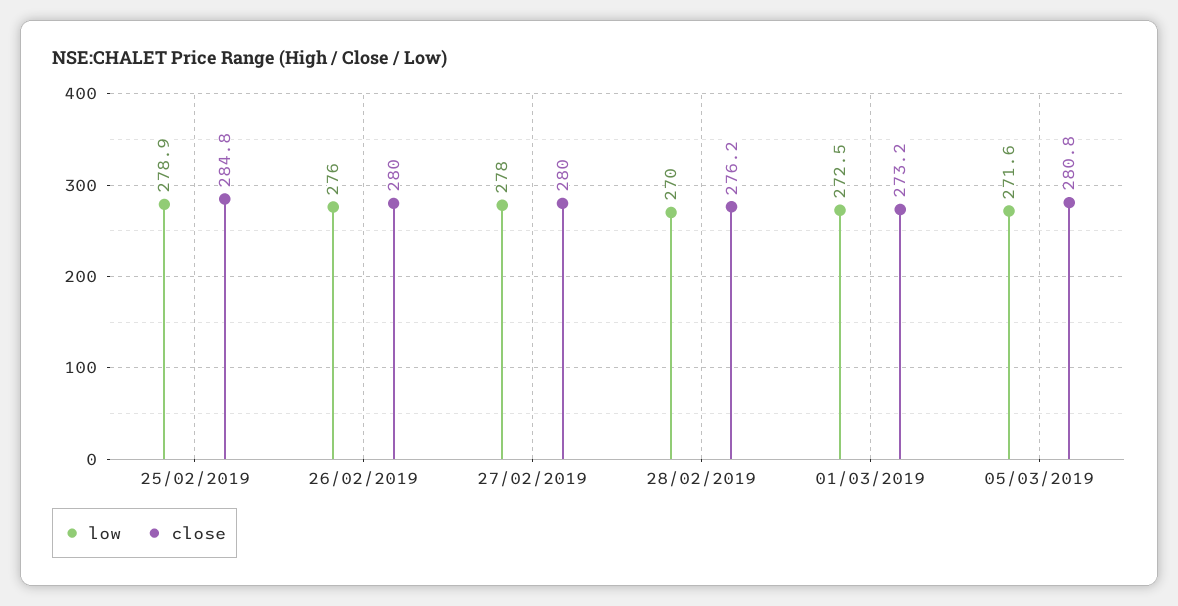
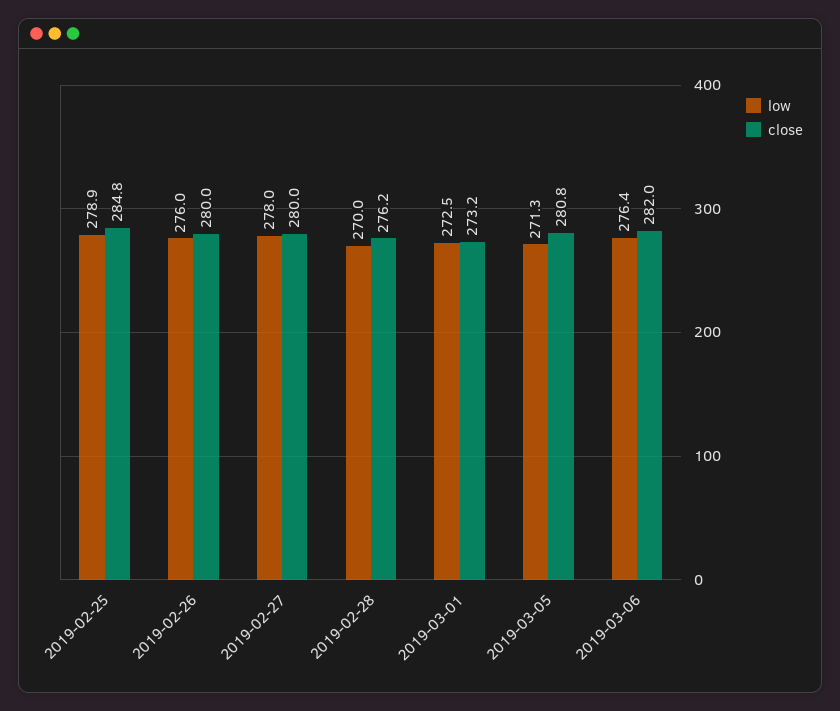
low, 05/03/2019: 271.6 -> 271.3
low, 2019-03-06: none -> 276.4
close, 2019-03-06: none -> 282

